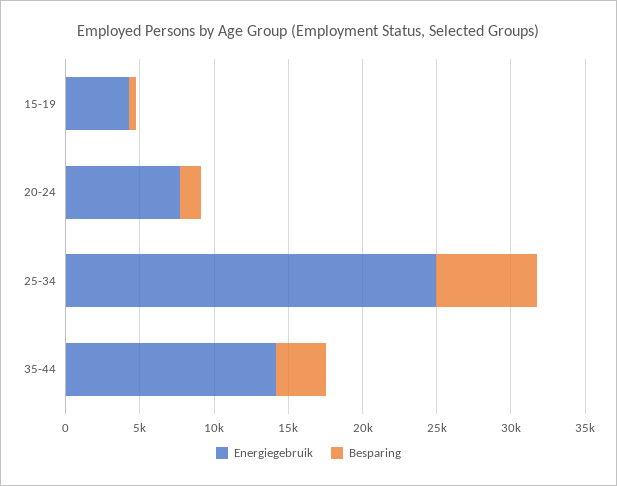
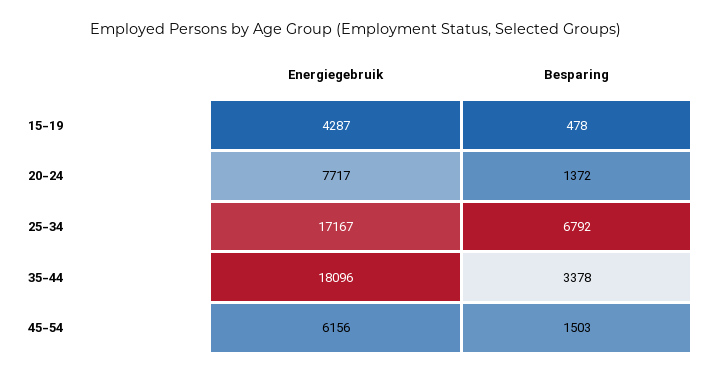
Energiegebruik, 25-34: 25000 -> 17167
Energiegebruik, 35-44: 14000 -> 18096
Energiegebruik, 45-54: none -> 6156
Besparing, 45-54: none -> 1503

